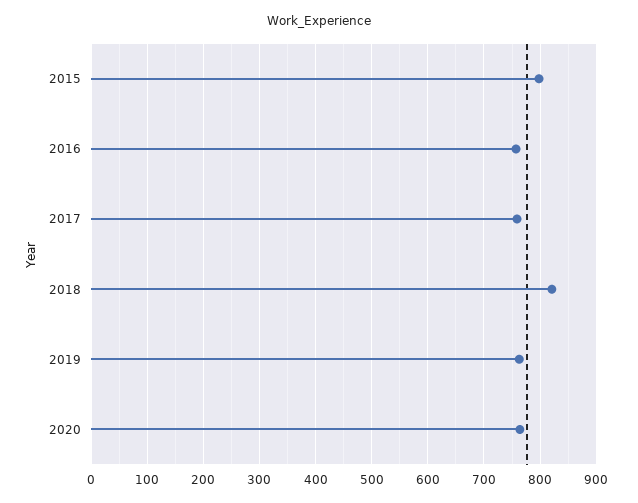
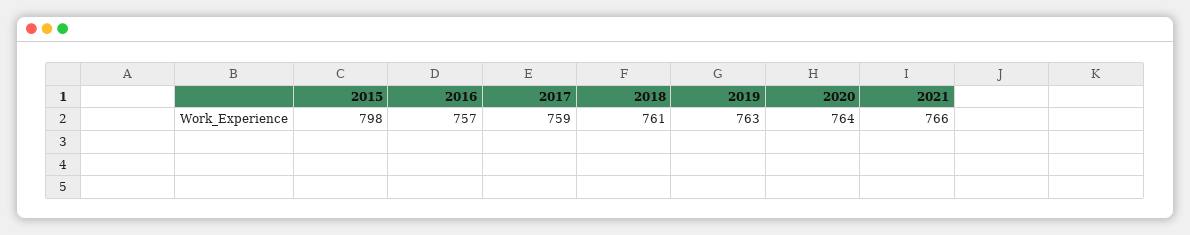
2018: 820 -> 761
2021: none -> 766

